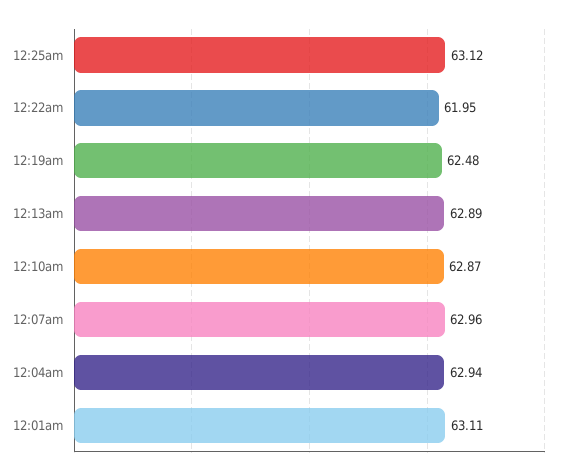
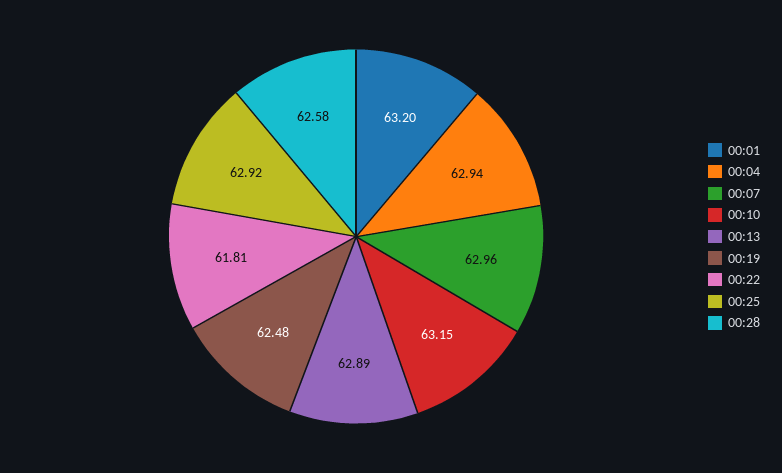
12:25am: 63.12 -> 62.92
12:22am: 61.95 -> 61.81
12:10am: 62.87 -> 63.15
12:01am: 63.11 -> 63.2
00:28: none -> 62.58

